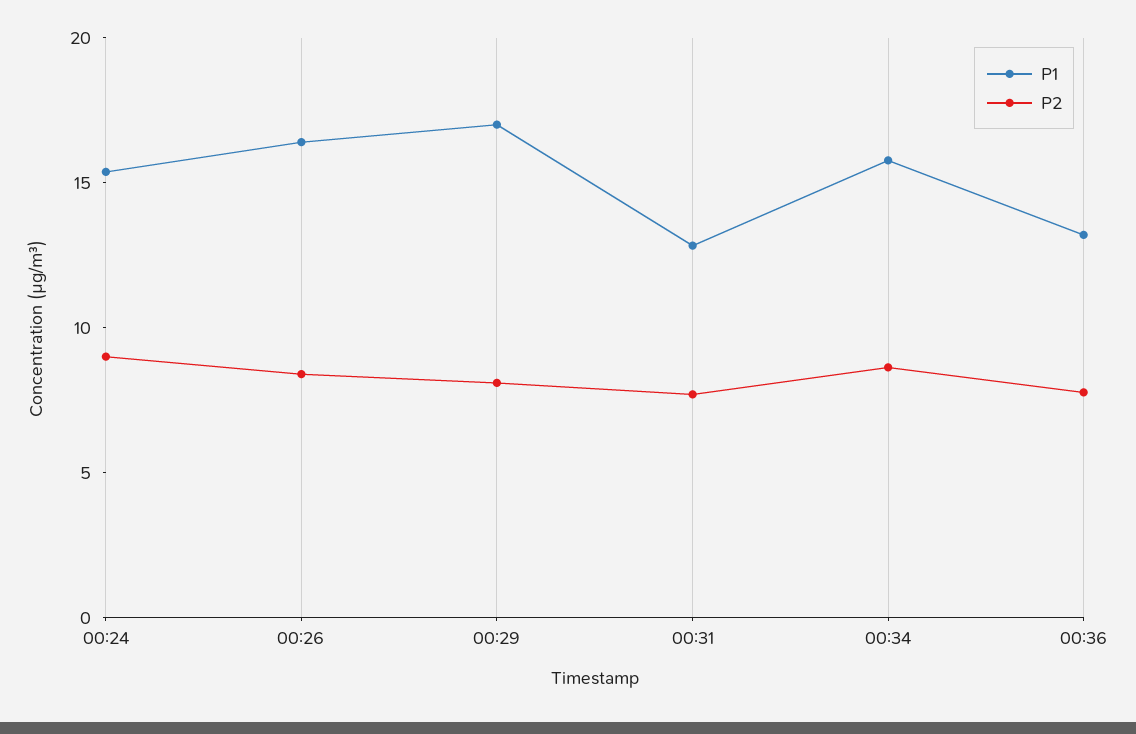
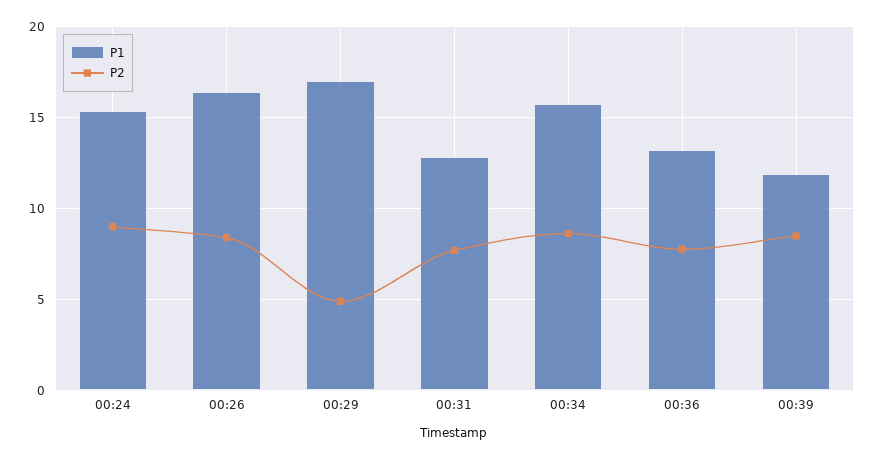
P2, 00:29: 8 -> 5
P1, 00:39: none -> 12
P2, 00:39: none -> 8.5

